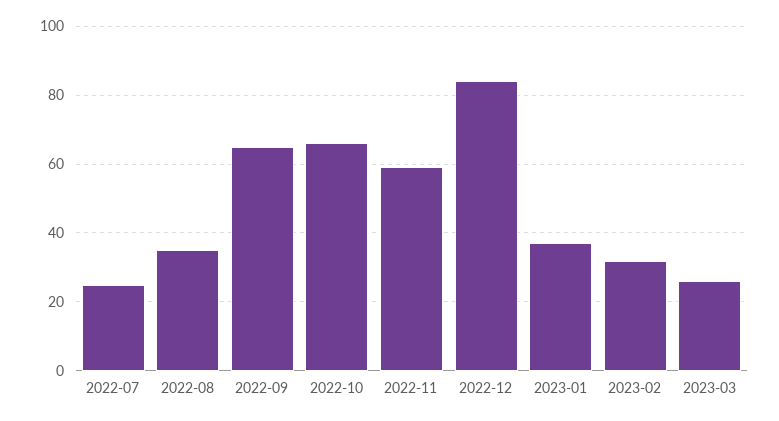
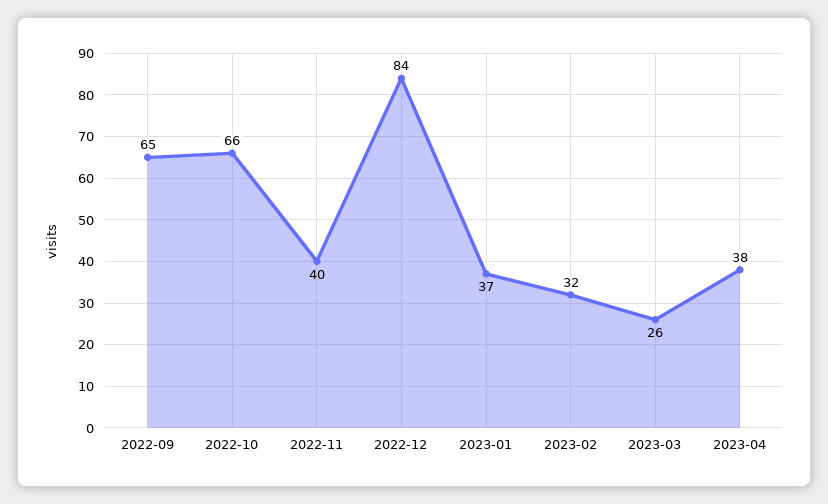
2022-07: 25 -> none
2022-08: 35 -> none
2022-11: 60 -> 40
2023-04: none -> 38

